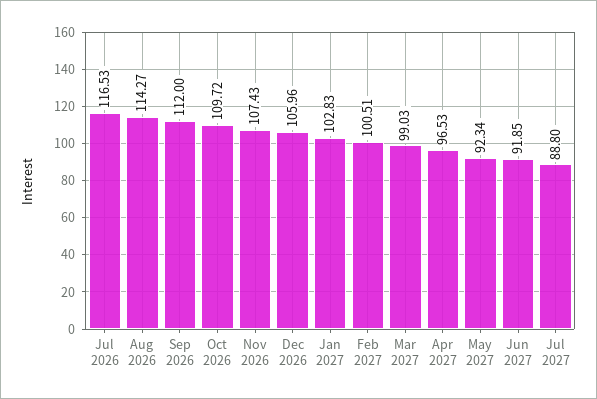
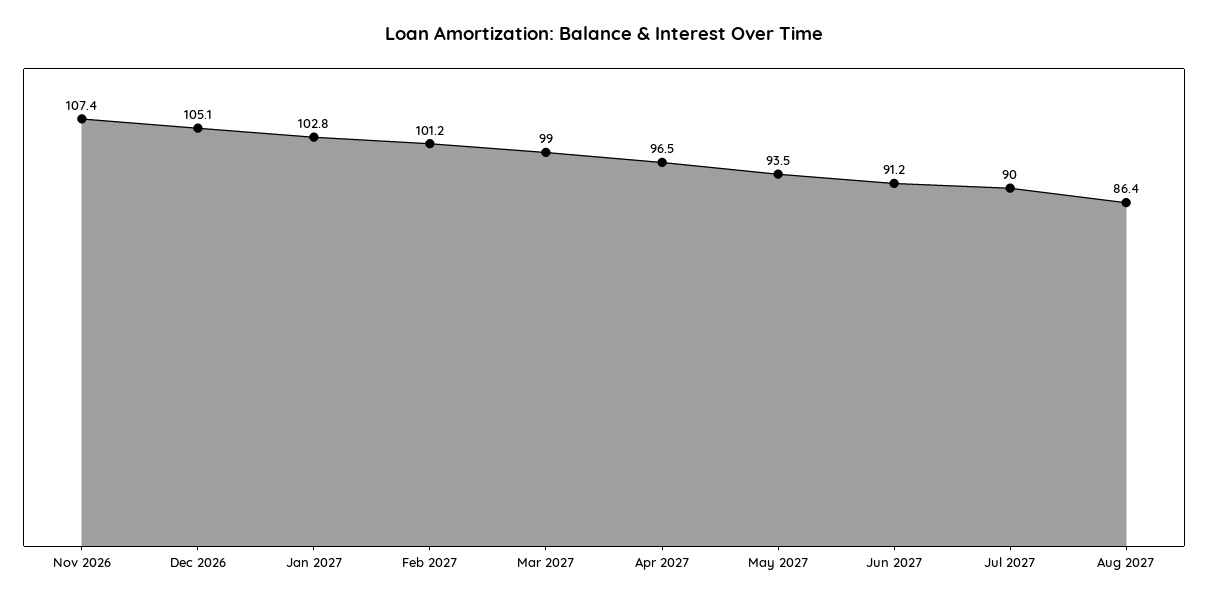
Jul 2026: 116.53 -> none
Aug 2026: 114.27 -> none
Sep 2026: 112 -> none
Oct 2026: 109.72 -> none
Dec 2026: 105.96 -> 105.1
Feb 2027: 100.51 -> 101.2
May 2027: 92.34 -> 93.5
Jun 2027: 91.85 -> 91.2
Jul 2027: 88.8 -> 90
Aug 2027: none -> 86.4

